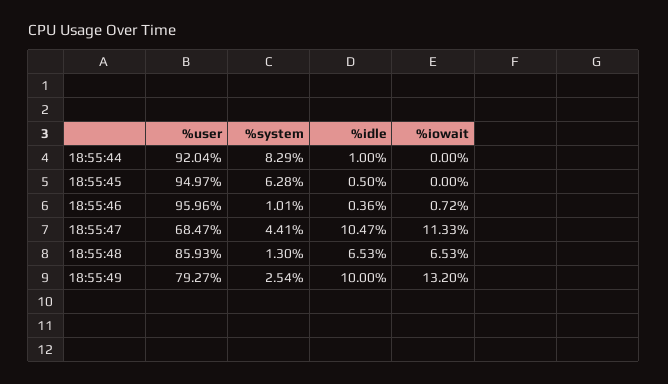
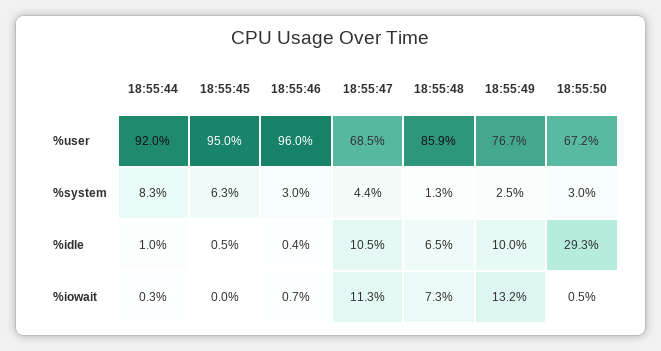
%iowait, 18:55:44: 0 -> 0.3
%system, 18:55:46: 1.01 -> 3
%iowait, 18:55:48: 6.53 -> 7.3
%user, 18:55:49: 79.27 -> 76.7
%user, 18:55:50: none -> 67.2
%system, 18:55:50: none -> 3
%idle, 18:55:50: none -> 29.3
%iowait, 18:55:50: none -> 0.5

